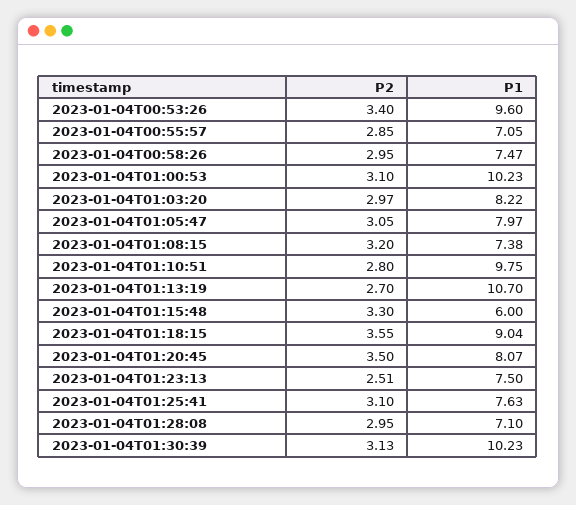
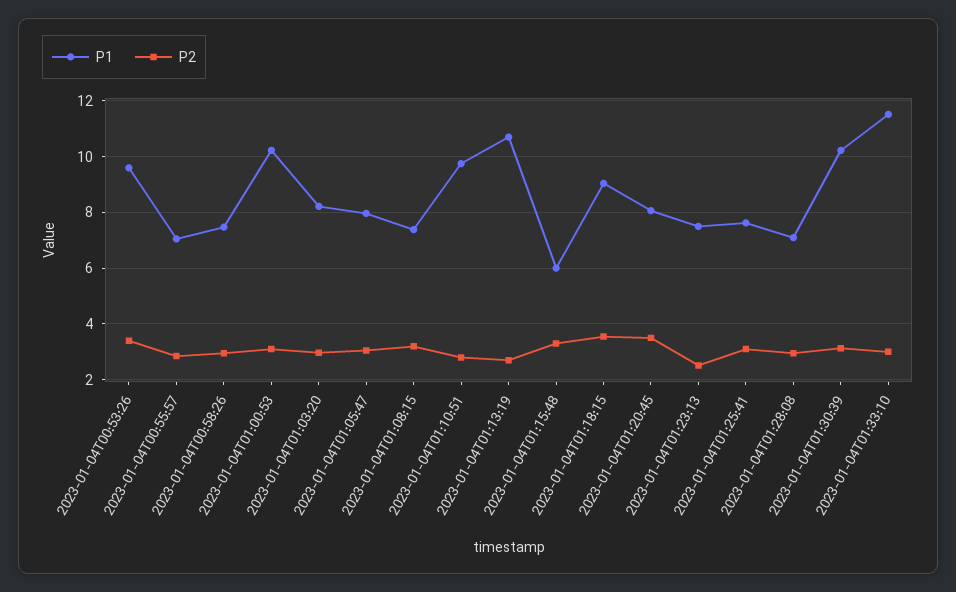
P1, 2023-01-04T01:33:10: none -> 11.5
P2, 2023-01-04T01:33:10: none -> 3

